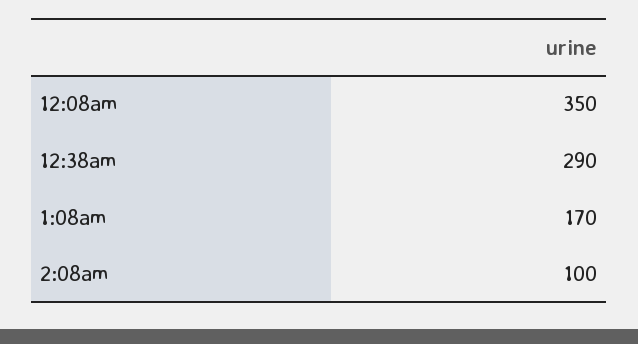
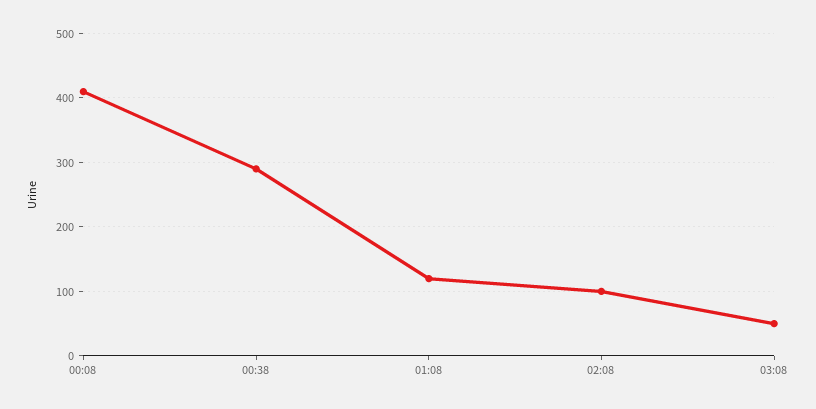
12:08am: 350 -> 410
1:08am: 170 -> 120
03:08: none -> 50

